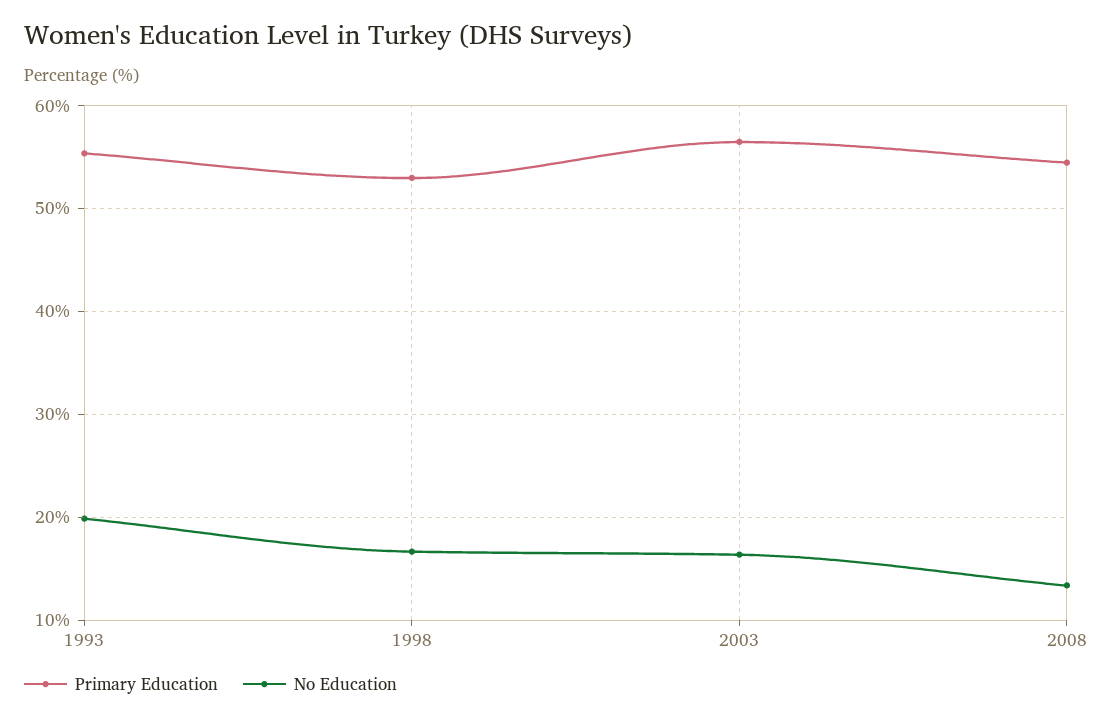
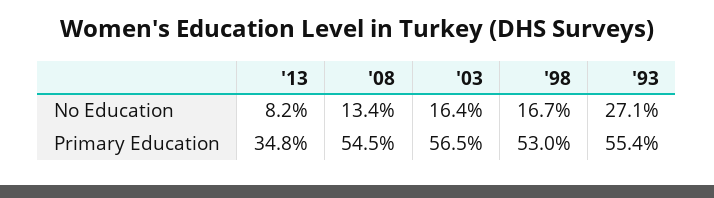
No Education, 1993: 20 -> 27.1
No Education, '13: none -> 8.2
Primary Education, '13: none -> 34.8

